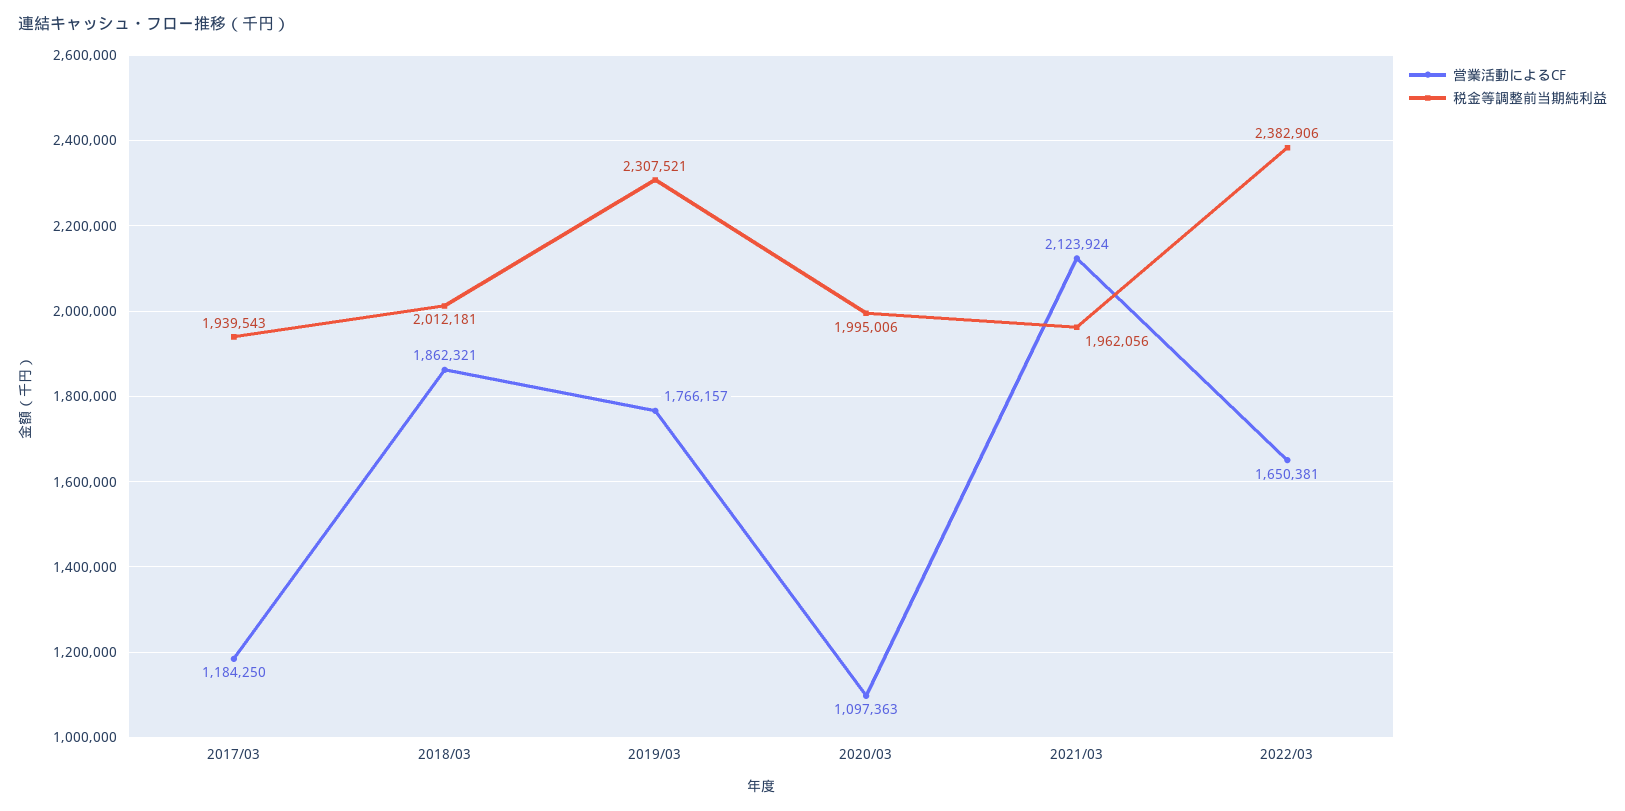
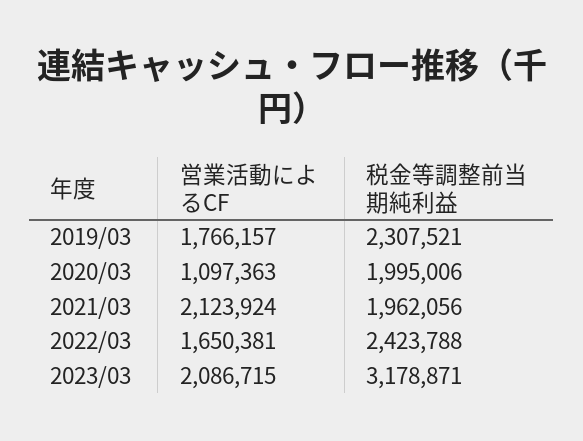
営業活動によるCF, 2017/03: 1184250 -> none
税金等調整前当期純利益, 2017/03: 1939543 -> none
営業活動によるCF, 2018/03: 1862321 -> none
税金等調整前当期純利益, 2018/03: 2012181 -> none
税金等調整前当期純利益, 2022/03: 2382906 -> 2423788
営業活動によるCF, 2023/03: none -> 2086715
税金等調整前当期純利益, 2023/03: none -> 3178871

